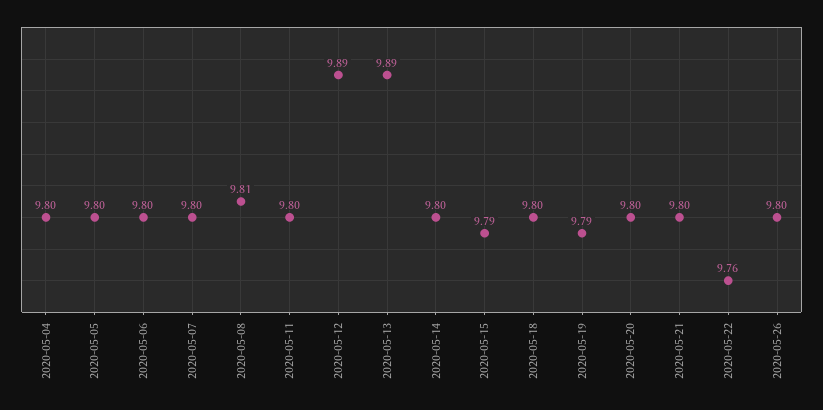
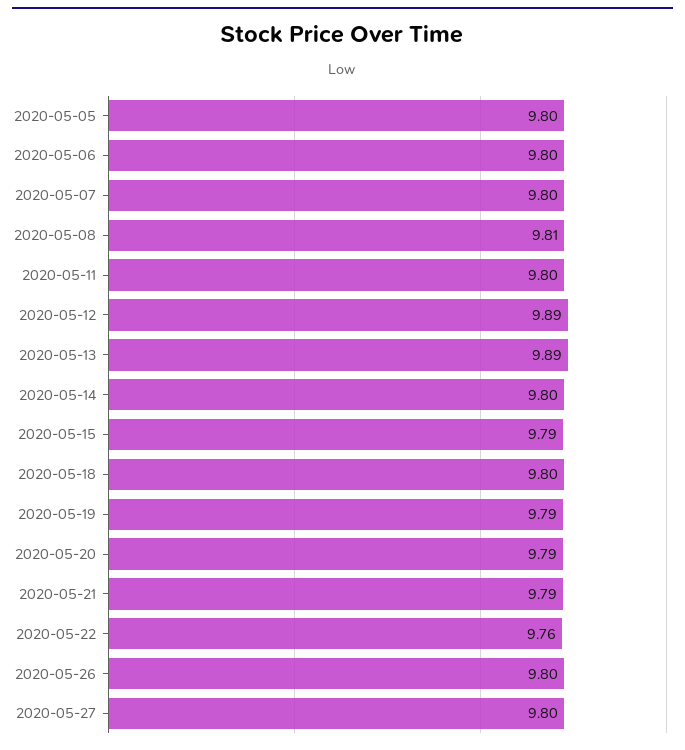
2020-05-04: 9.8 -> none
2020-05-20: 9.8 -> 9.79
2020-05-21: 9.8 -> 9.79
2020-05-27: none -> 9.8

